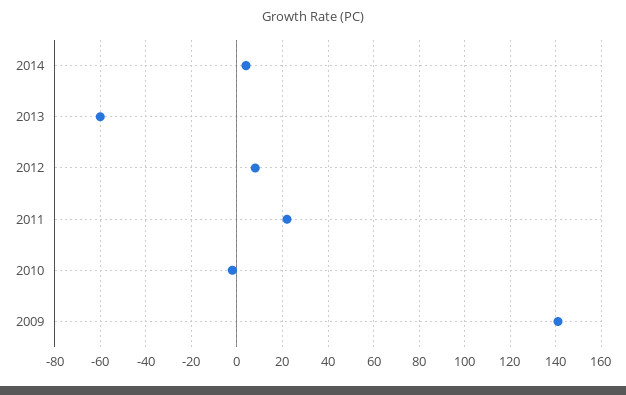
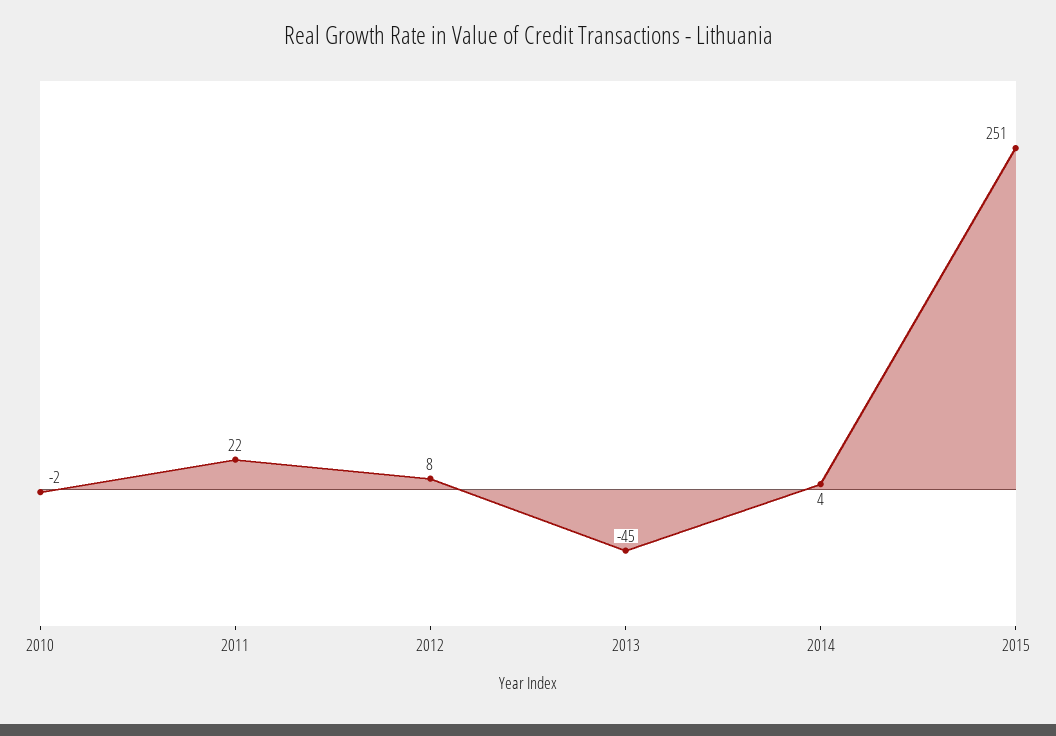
2013: -60 -> -45
2009: 140 -> none
2015: none -> 251

